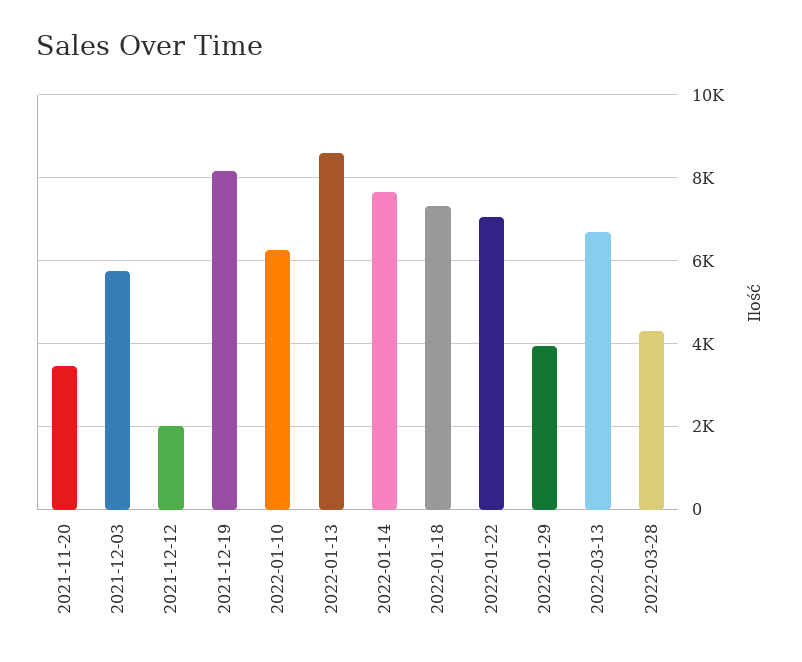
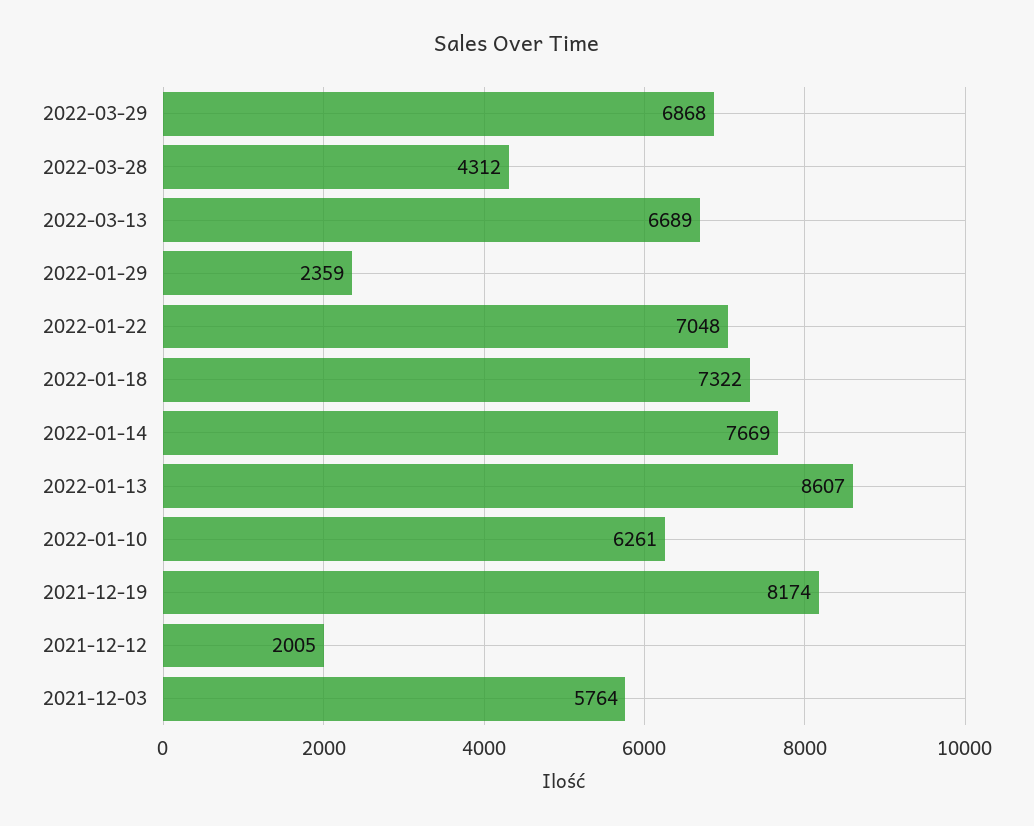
2021-11-20: 3400 -> none
2022-01-29: 4000 -> 2359
2022-03-29: none -> 6868

